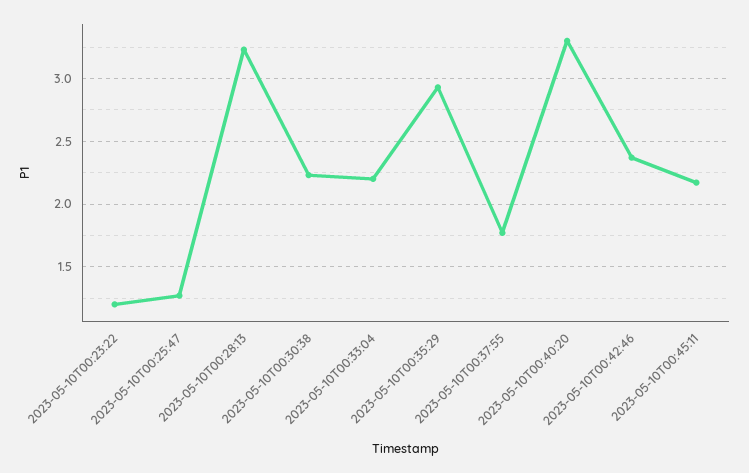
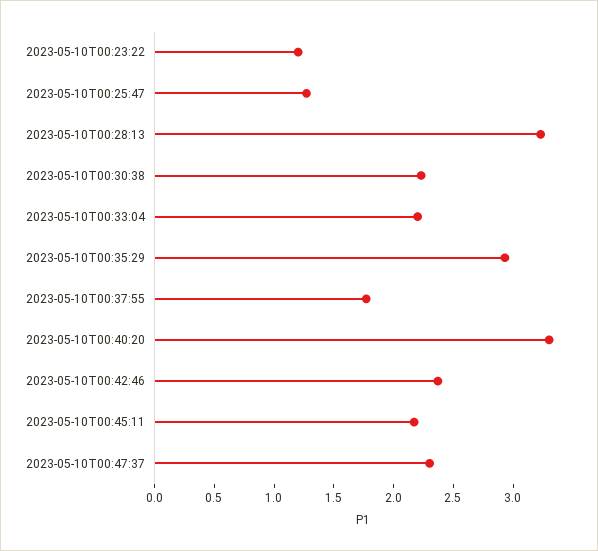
2023-05-10T00:47:37: none -> 2.3

